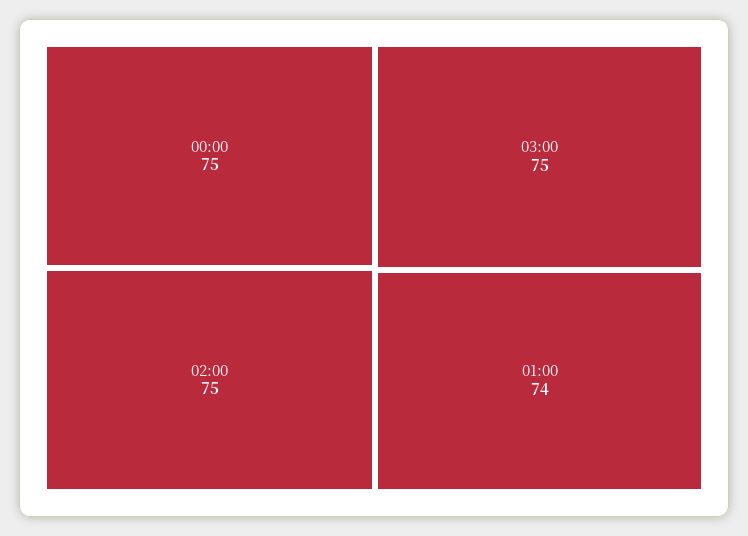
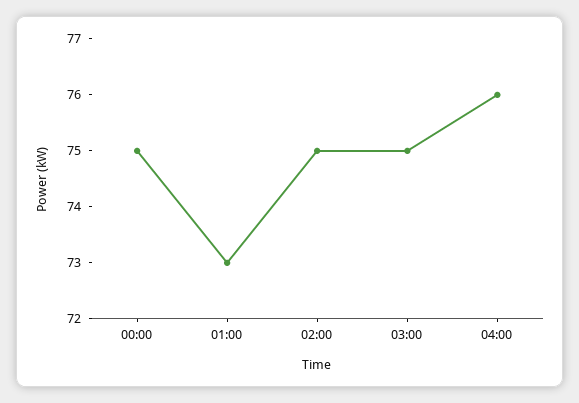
01:00: 74 -> 73
04:00: none -> 76

